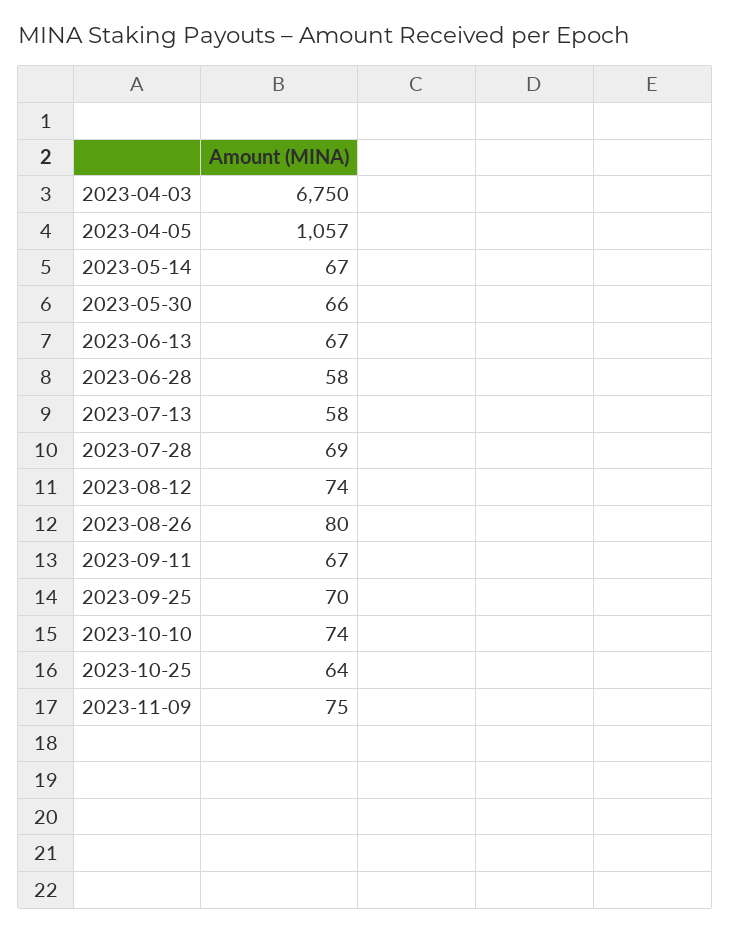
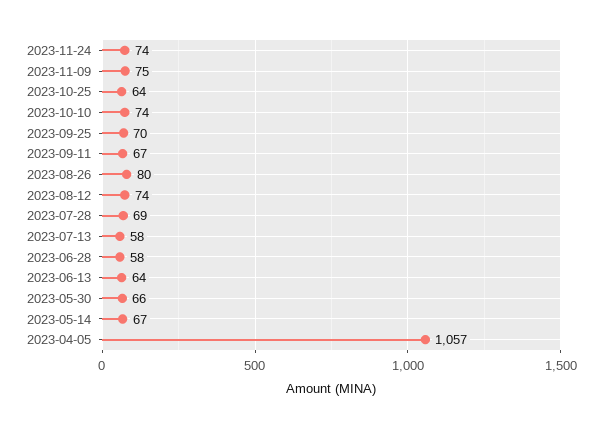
2023-04-03: 6750 -> none
2023-06-13: 67 -> 64
2023-11-24: none -> 74

